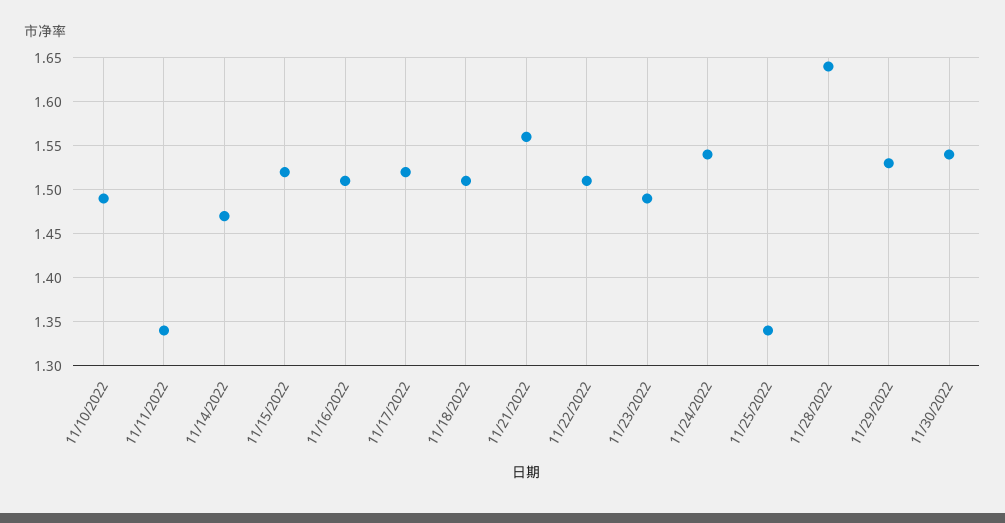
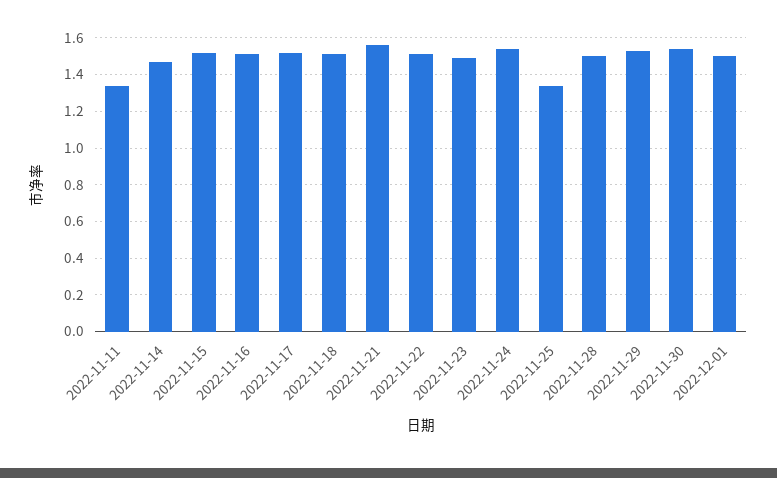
11/10/2022: 1.49 -> none
11/28/2022: 1.64 -> 1.5
2022-12-01: none -> 1.5

